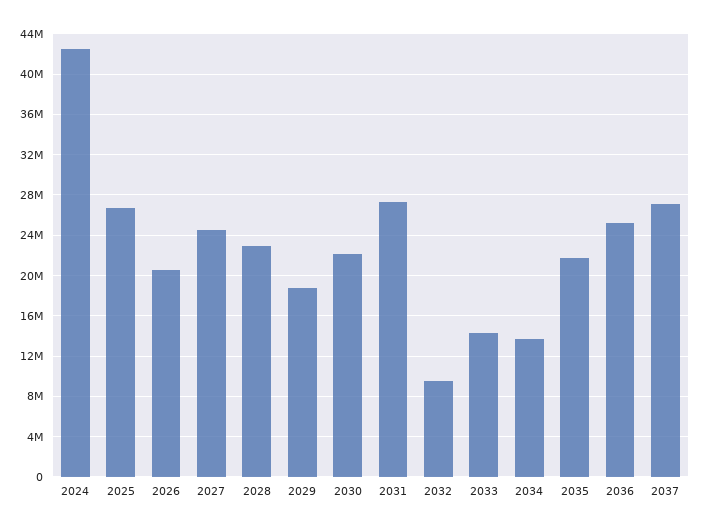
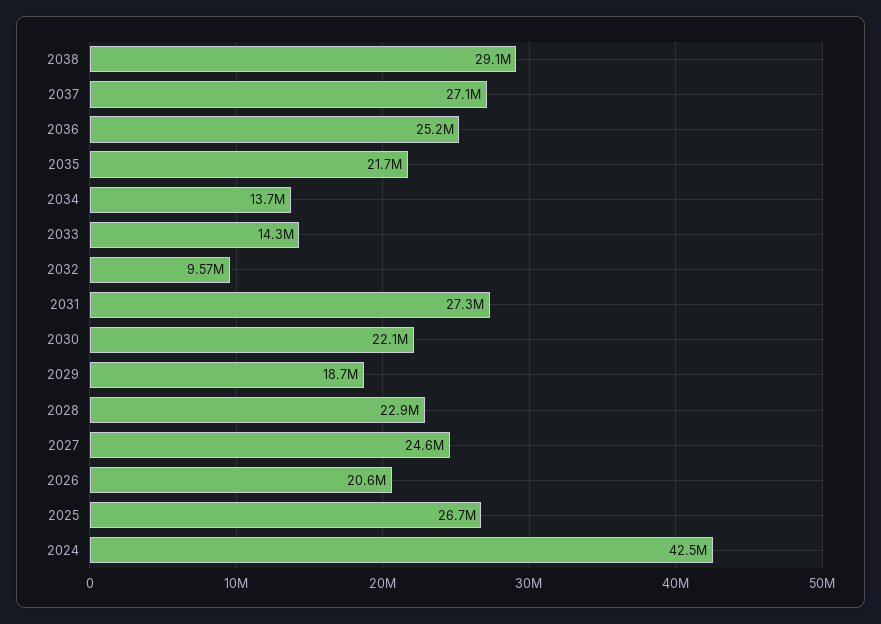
2038: none -> 29100000

